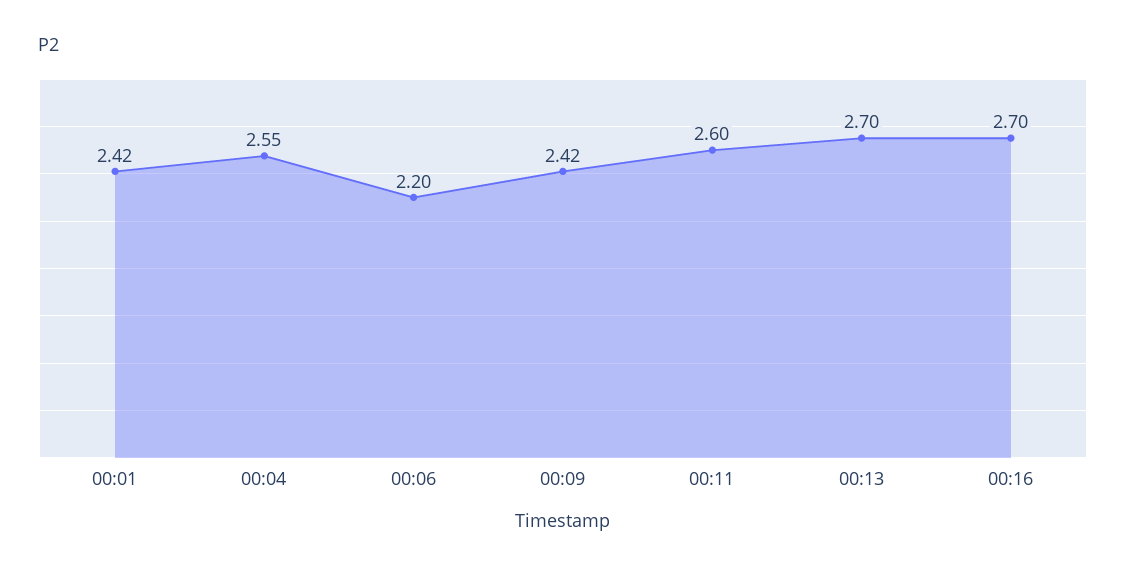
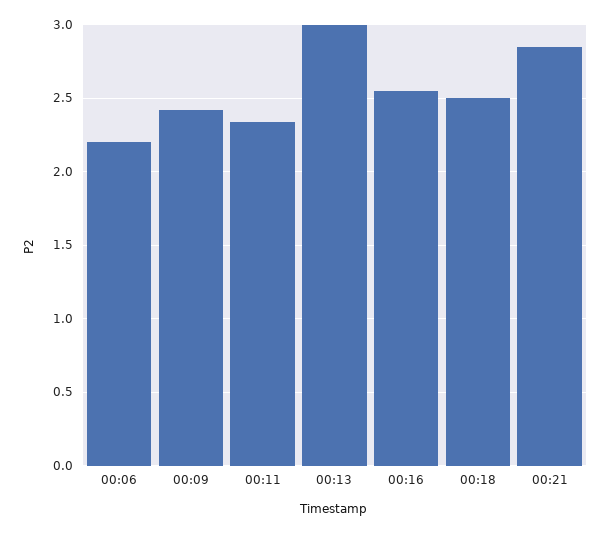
00:01: 2.42 -> none
00:04: 2.55 -> none
00:11: 2.6 -> 2.35
00:13: 2.7 -> 3
00:16: 2.7 -> 2.55
00:18: none -> 2.5
00:21: none -> 2.85

